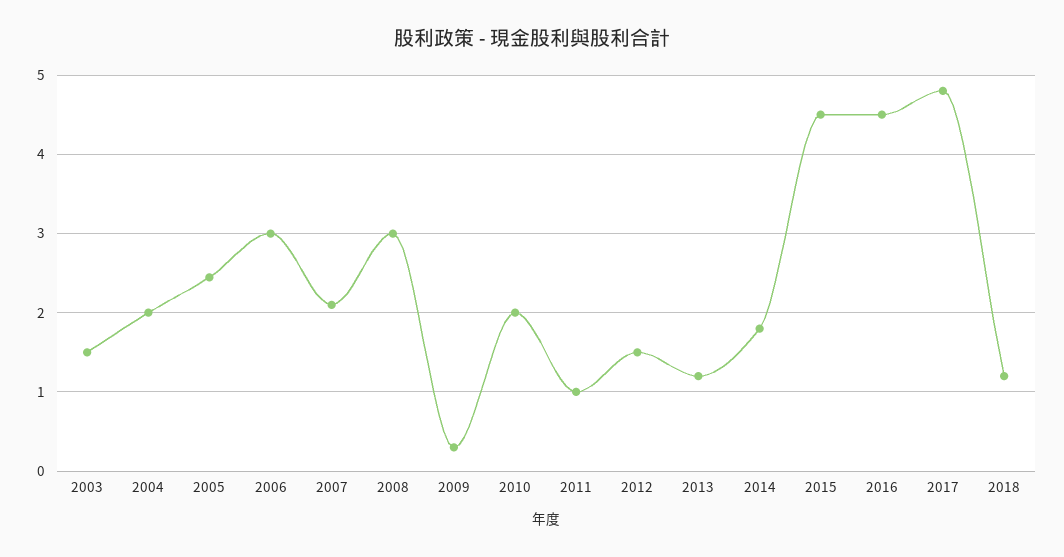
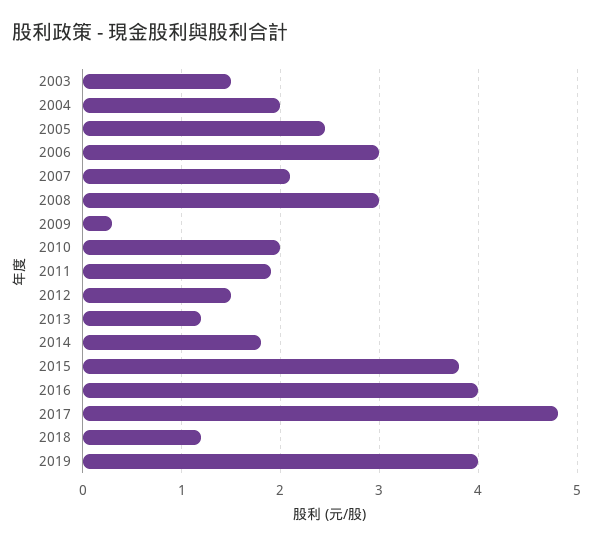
2011: 1 -> 1.9
2015: 4.5 -> 3.8
2016: 4.5 -> 4
2019: none -> 4

